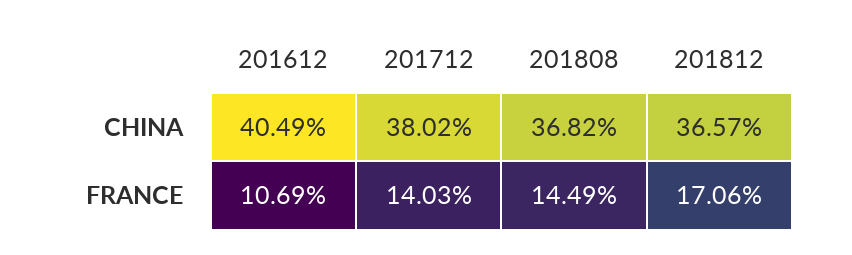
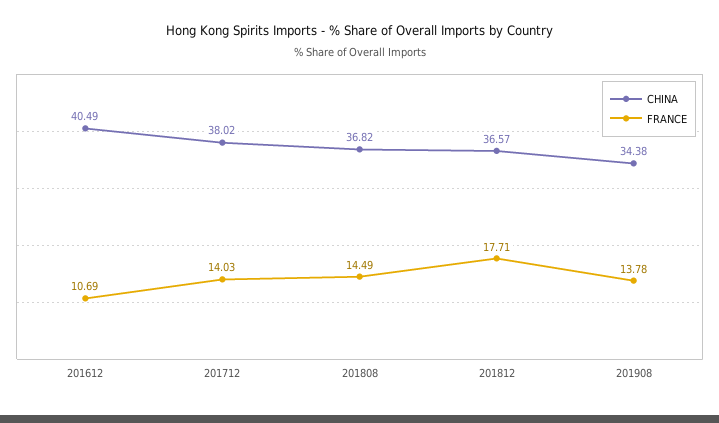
FRANCE, 201812: 17.06 -> 17.71
CHINA, 201908: none -> 34.38
FRANCE, 201908: none -> 13.78

